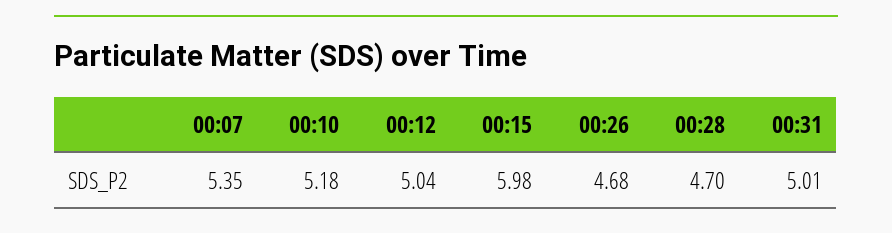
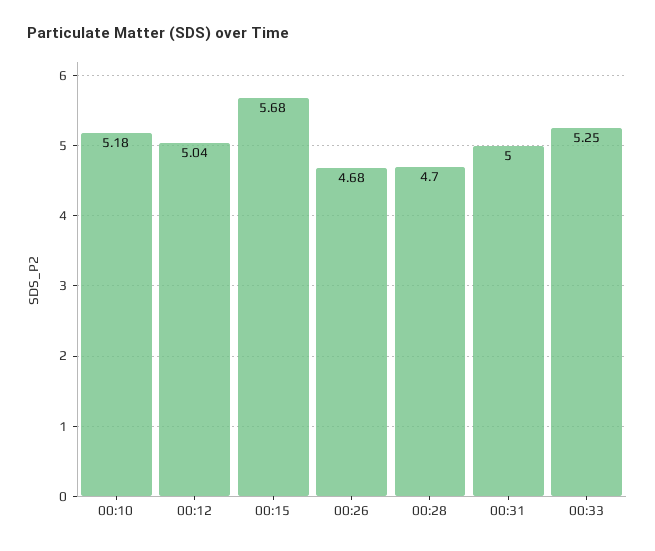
00:07: 5.35 -> none
00:15: 5.98 -> 5.68
00:31: 5.01 -> 5
00:33: none -> 5.25

